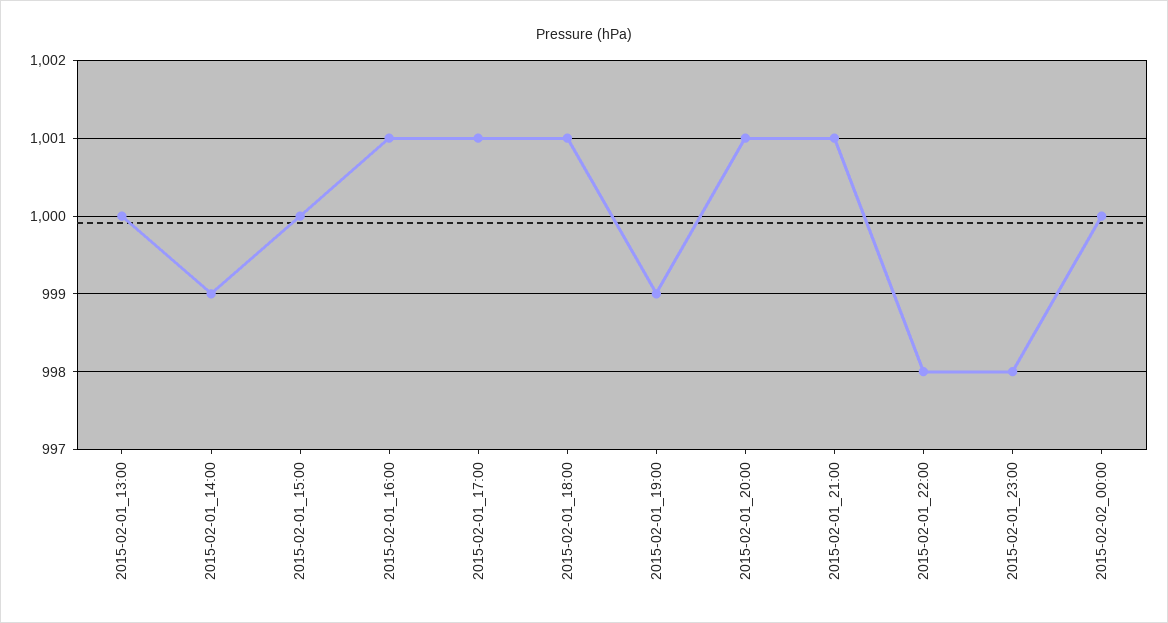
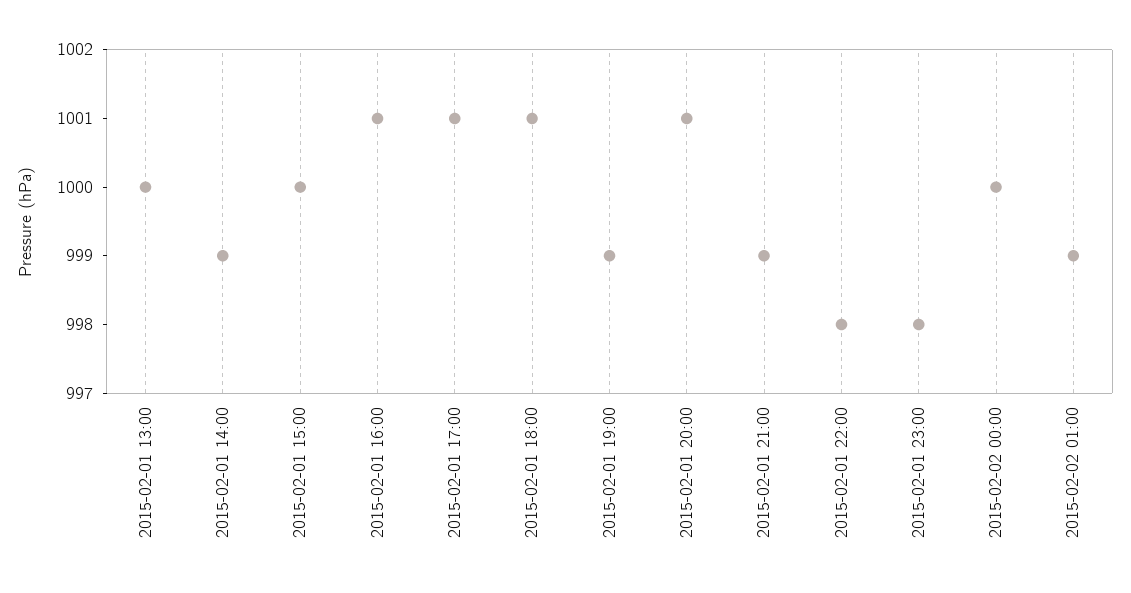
2015-02-01_21:00: 1001 -> 999
2015-02-02 01:00: none -> 999

